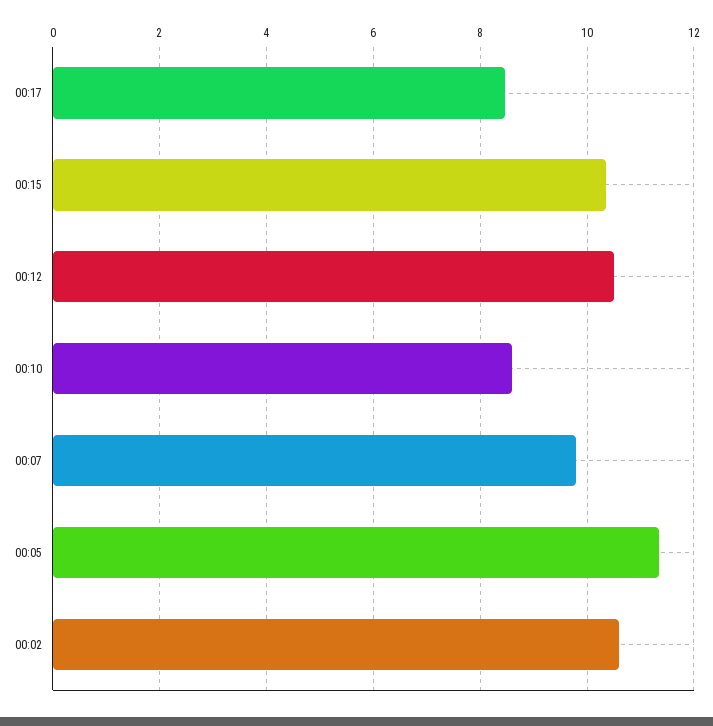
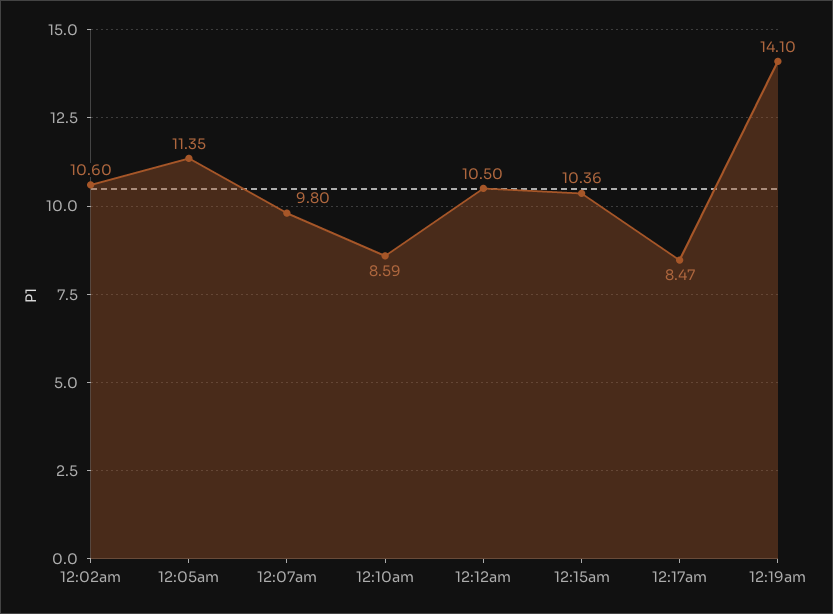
12:19am: none -> 14.1

